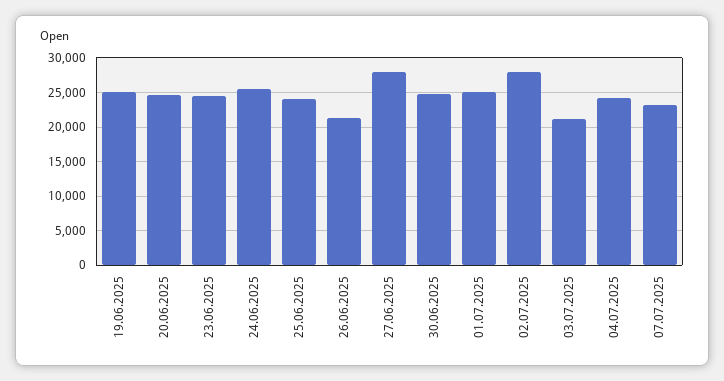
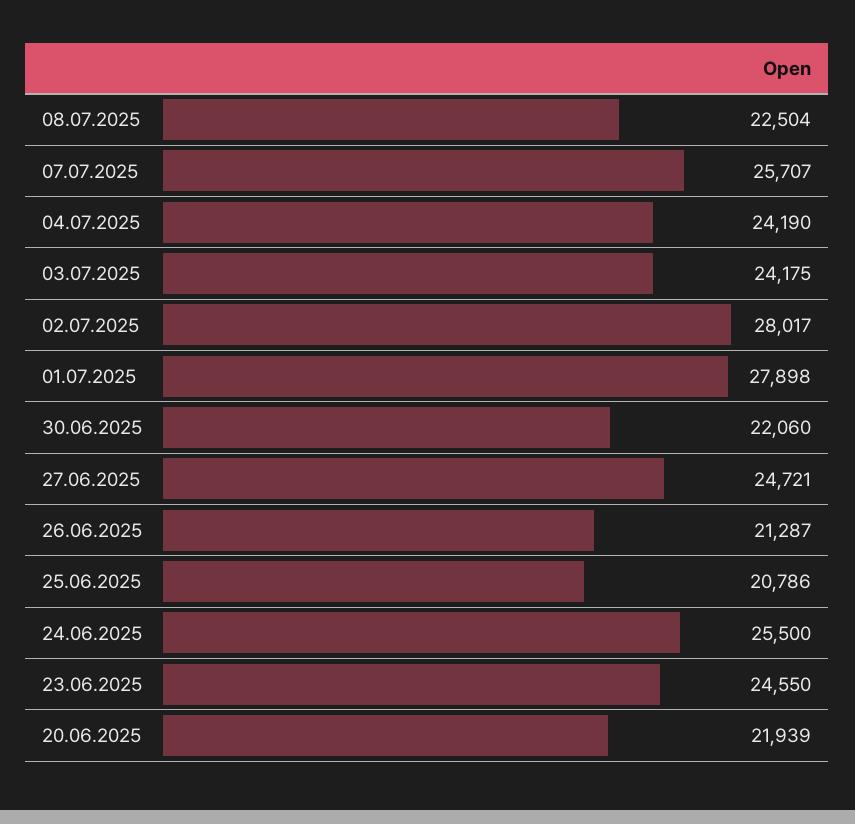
19.06.2025: 25000 -> none
20.06.2025: 25000 -> 21939
25.06.2025: 24000 -> 20786
27.06.2025: 28000 -> 24721
30.06.2025: 25000 -> 22060
01.07.2025: 25000 -> 27898
03.07.2025: 21000 -> 24175
07.07.2025: 23000 -> 25707
08.07.2025: none -> 22504

